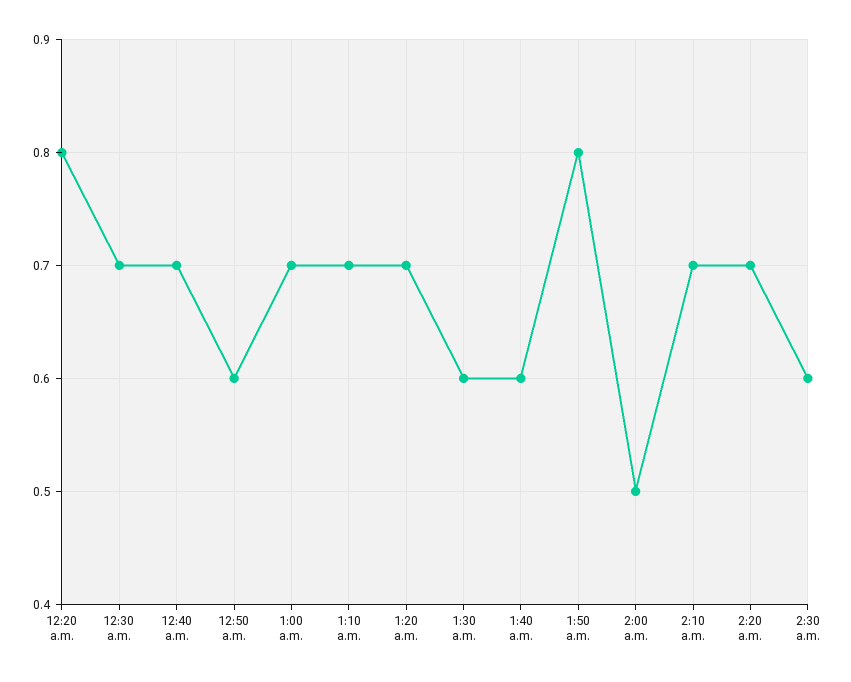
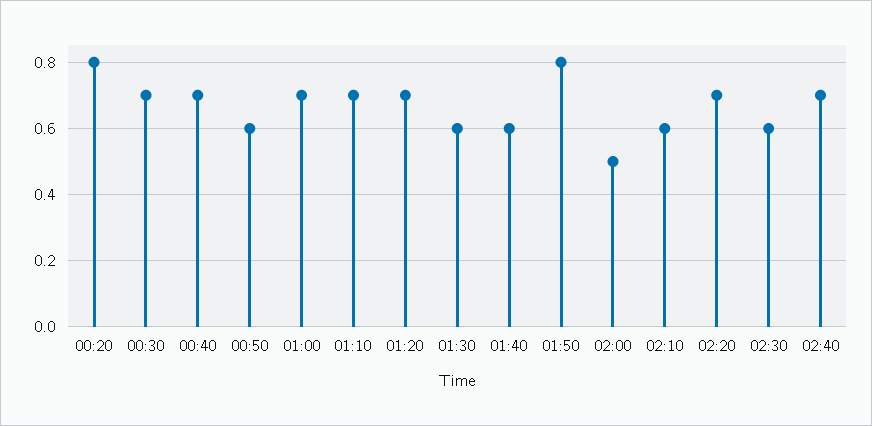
2:10 a.m.: 0.7 -> 0.6
02:40: none -> 0.7

